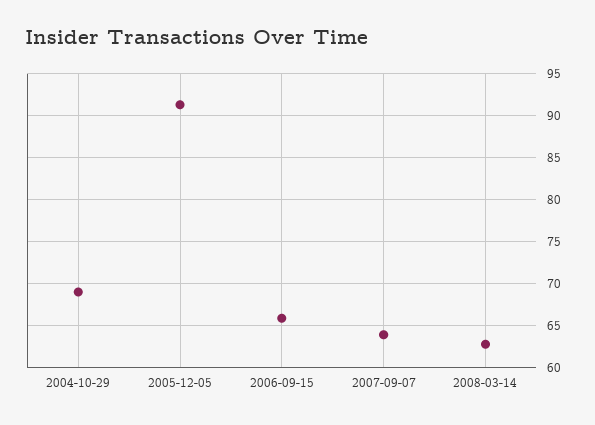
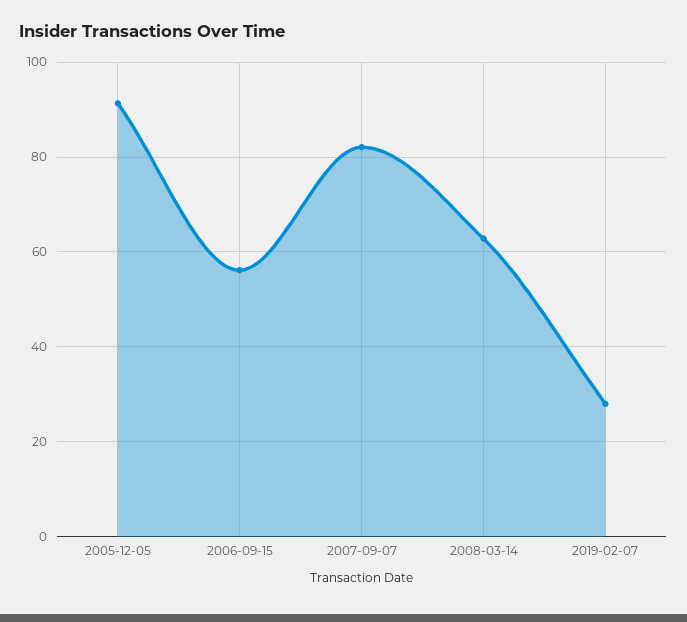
2004-10-29: 69 -> none
2006-09-15: 66 -> 56
2007-09-07: 64 -> 82
2019-02-07: none -> 28

